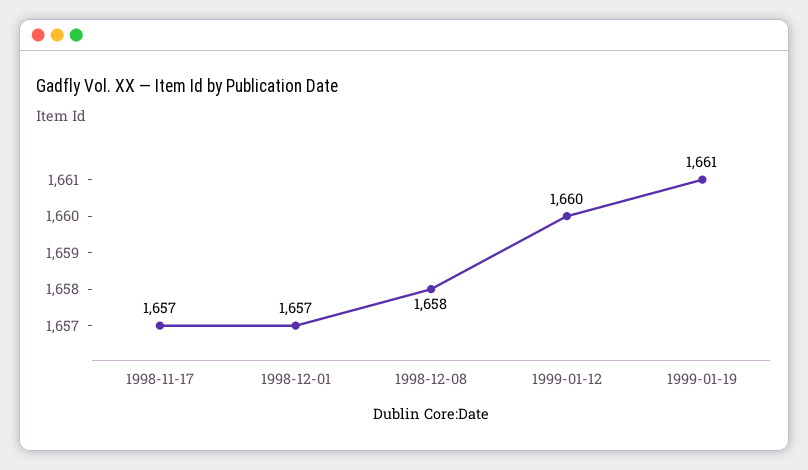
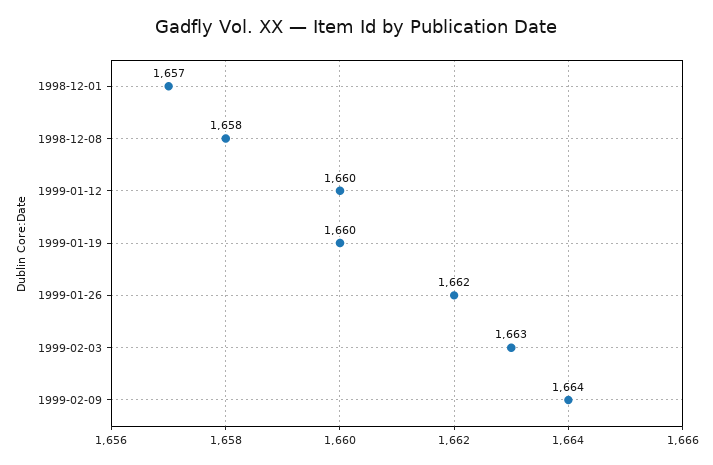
1998-11-17: 1657 -> none
1999-01-19: 1661 -> 1660
1999-01-26: none -> 1662
1999-02-03: none -> 1663
1999-02-09: none -> 1664

